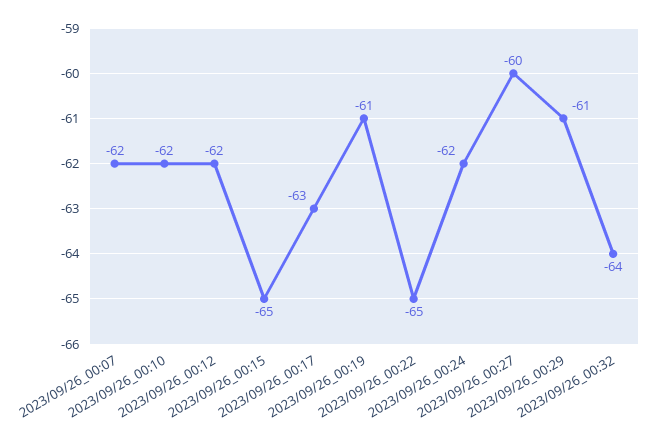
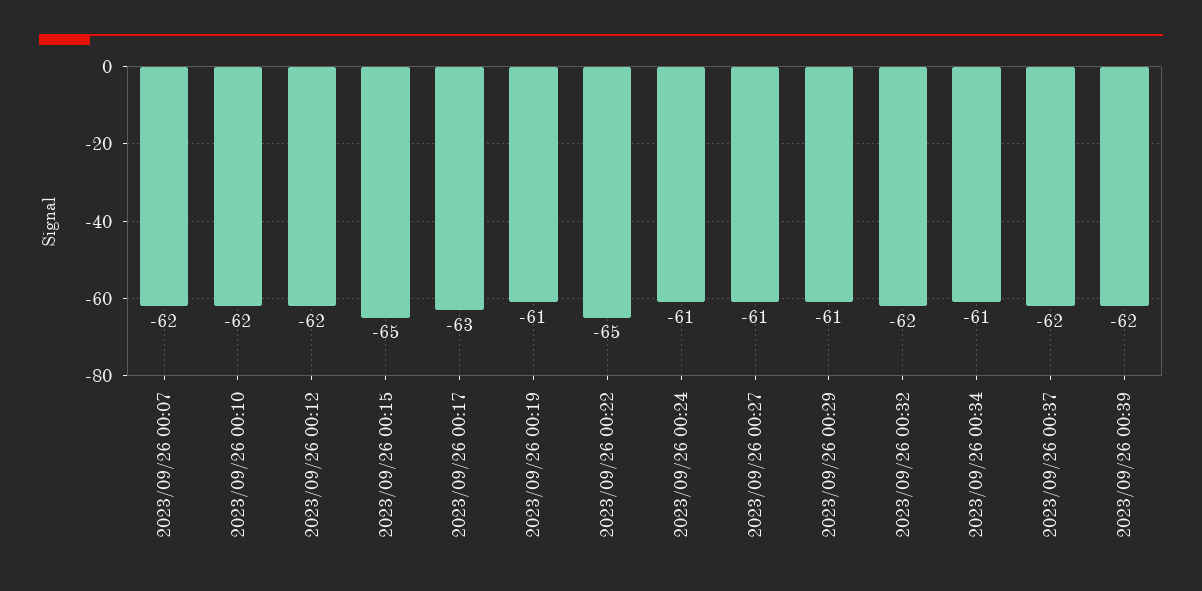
2023/09/26_00:24: -62 -> -61
2023/09/26_00:27: -60 -> -61
2023/09/26_00:32: -64 -> -62
2023/09/26 00:34: none -> -61
2023/09/26 00:37: none -> -62
2023/09/26 00:39: none -> -62

